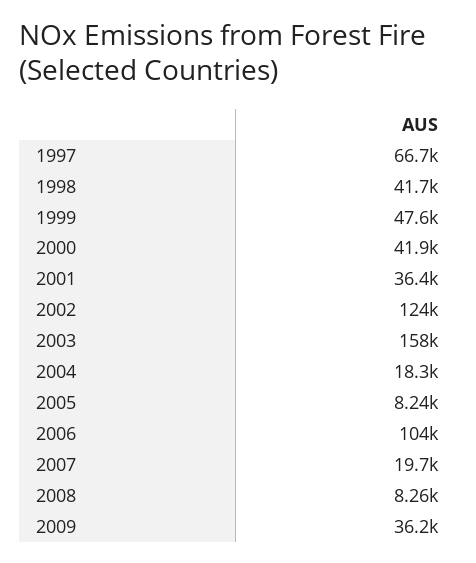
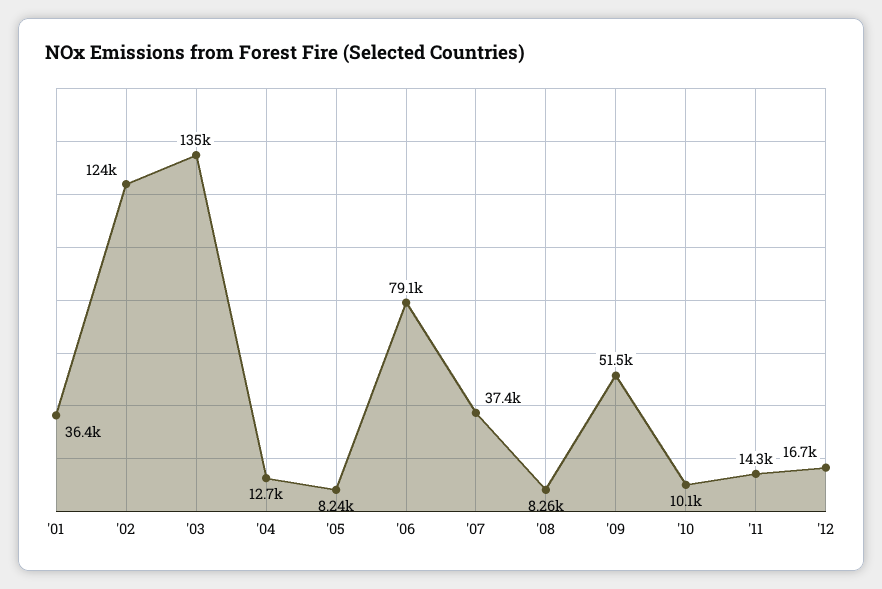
1997: 66700 -> none
1998: 41700 -> none
1999: 47600 -> none
2000: 41900 -> none
2003: 158000 -> 135000
2004: 18300 -> 12700
2006: 104000 -> 79100
2007: 19700 -> 37400
2009: 36200 -> 51500
'10: none -> 10100
'11: none -> 14300
'12: none -> 16700

